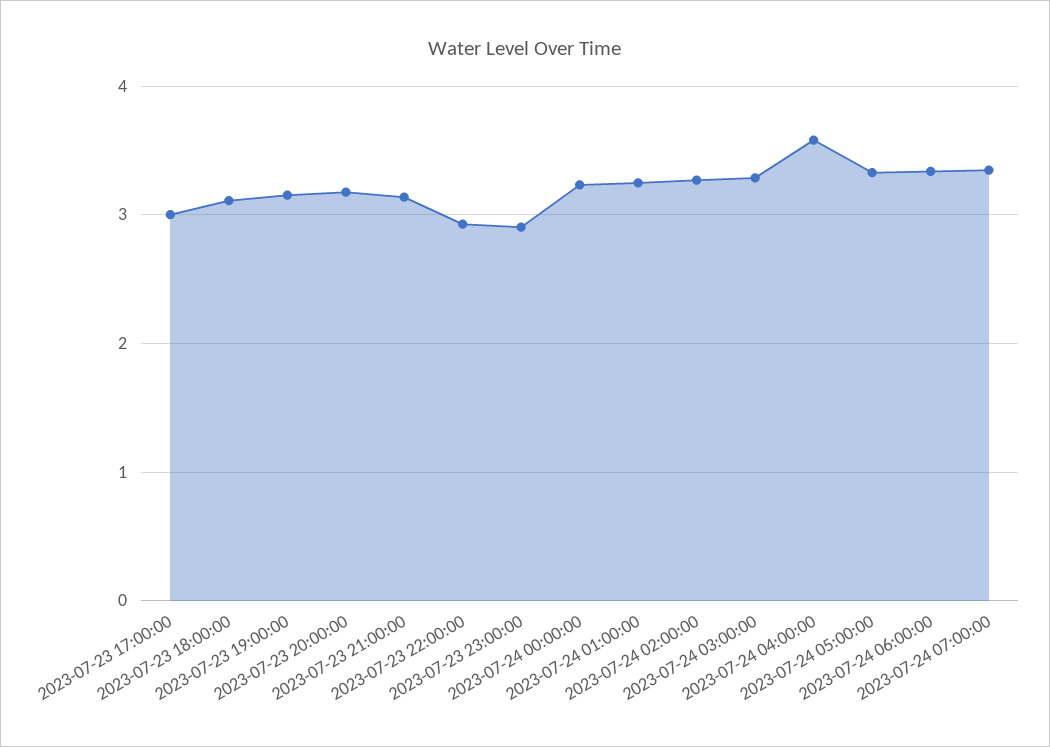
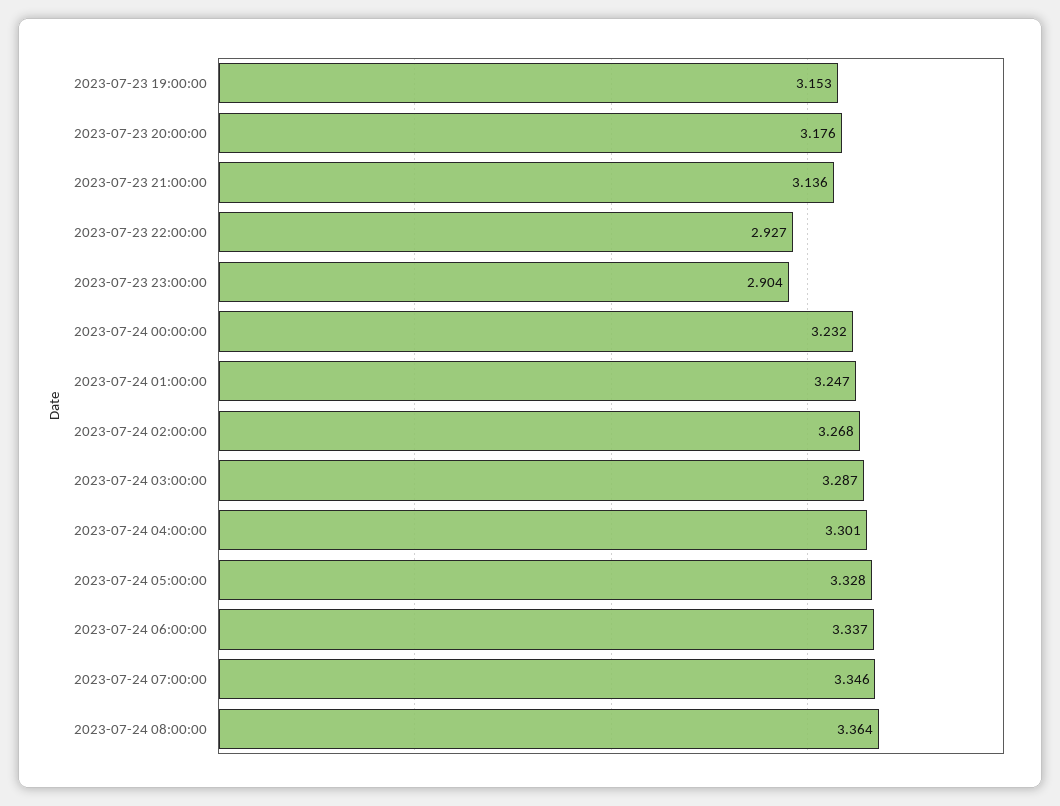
2023-07-23 17:00:00: 3 -> none
2023-07-23 18:00:00: 3.1 -> none
2023-07-24 04:00:00: 3.6 -> 3.301
2023-07-24 08:00:00: none -> 3.364

